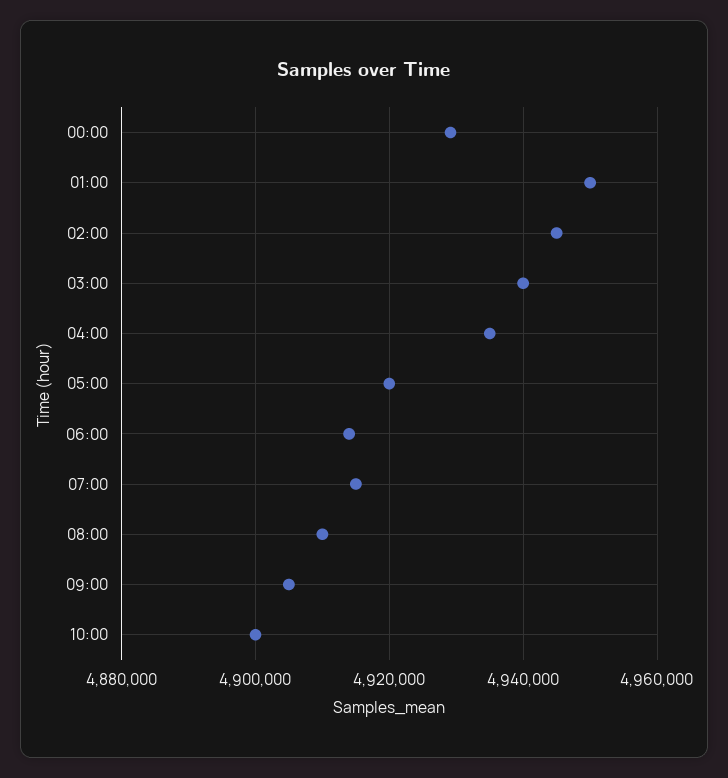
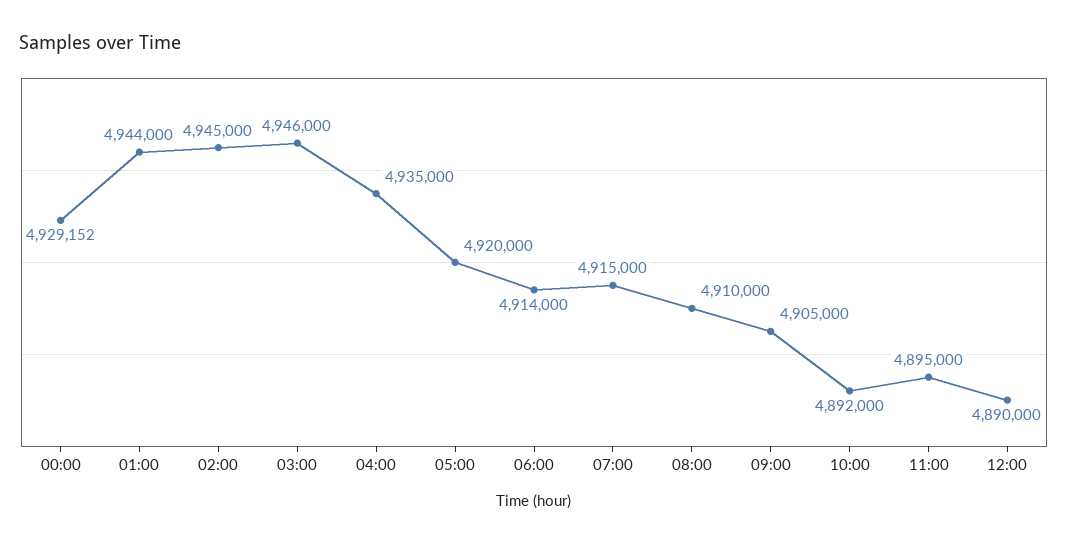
01:00: 4950000 -> 4944000
03:00: 4940000 -> 4946000
10:00: 4900000 -> 4892000
11:00: none -> 4895000
12:00: none -> 4890000

